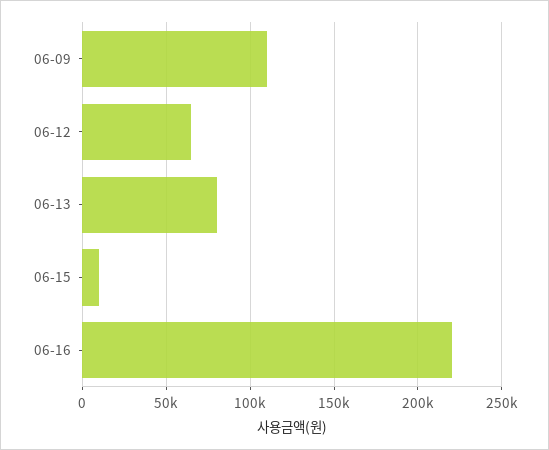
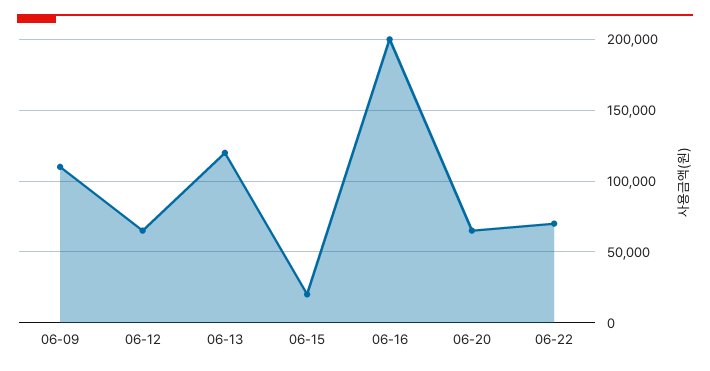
06-13: 80000 -> 120000
06-15: 10000 -> 20000
06-16: 220000 -> 200000
06-20: none -> 65000
06-22: none -> 70000

